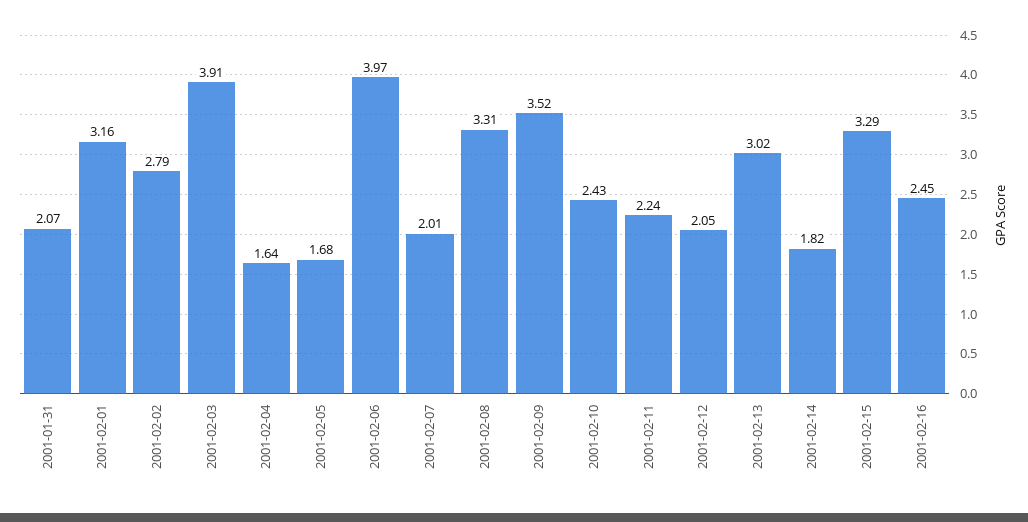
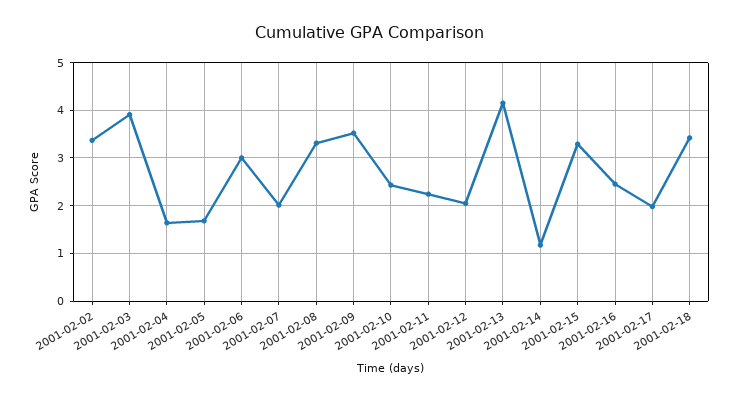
2001-01-31: 2.07 -> none
2001-02-01: 3.16 -> none
2001-02-02: 2.79 -> 3.4
2001-02-06: 3.97 -> 3
2001-02-13: 3.02 -> 4.2
2001-02-14: 1.82 -> 1.2
2001-02-17: none -> 2
2001-02-18: none -> 3.4

